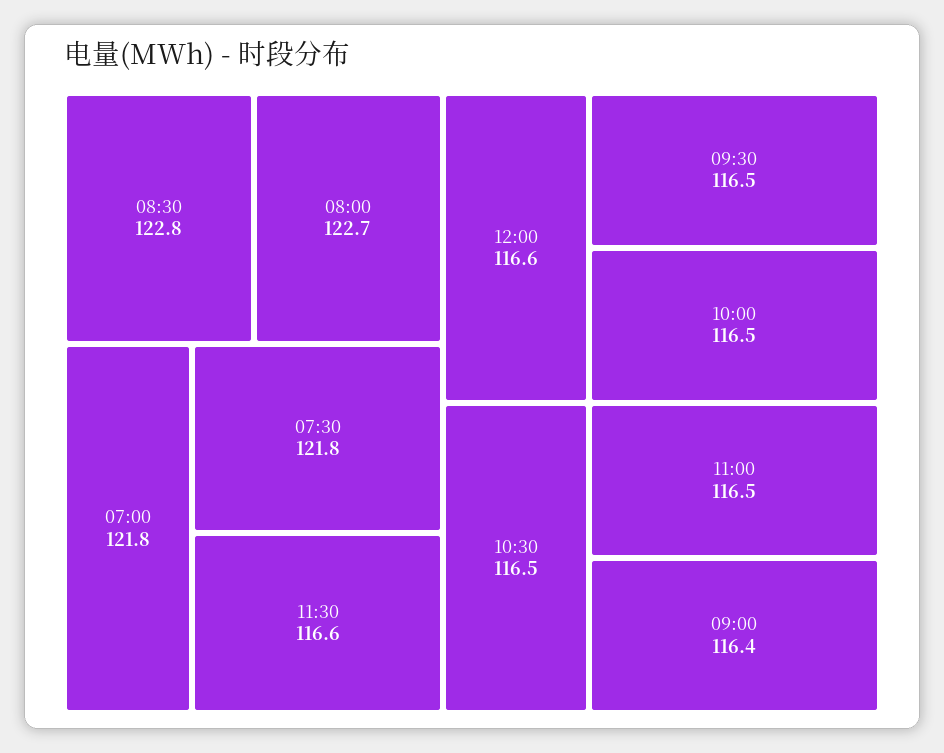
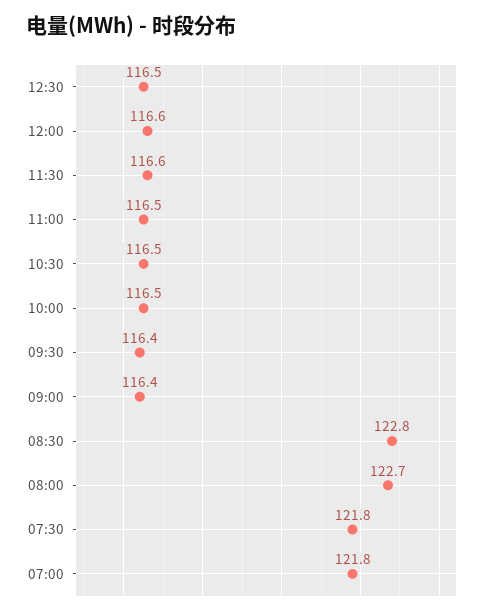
09:30: 116.5 -> 116.4
12:30: none -> 116.5

